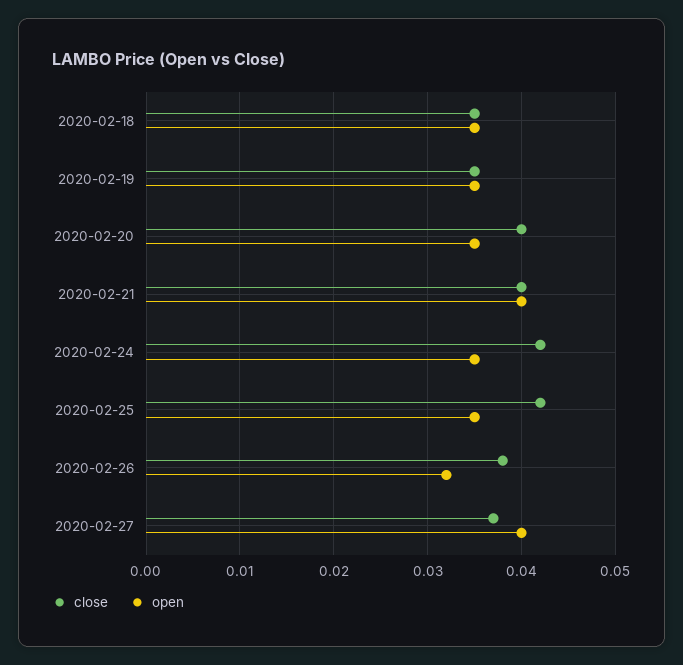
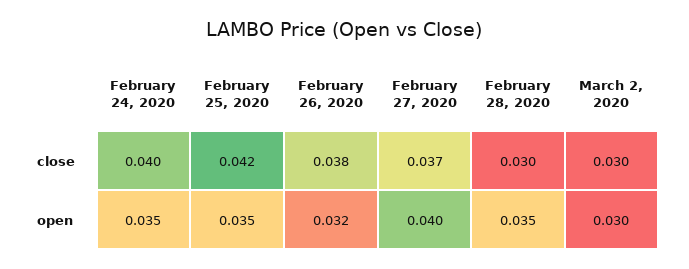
close, 2020-02-18: 0.035 -> none
open, 2020-02-18: 0.035 -> none
close, 2020-02-19: 0.035 -> none
open, 2020-02-19: 0.035 -> none
close, 2020-02-20: 0.04 -> none
open, 2020-02-20: 0.035 -> none
close, 2020-02-21: 0.04 -> none
open, 2020-02-21: 0.04 -> none
close, 2020-02-24: 0.042 -> 0.04
close, February 28, 2020: none -> 0.03
close, March 2, 2020: none -> 0.03
open, February 28, 2020: none -> 0.035
open, March 2, 2020: none -> 0.03

